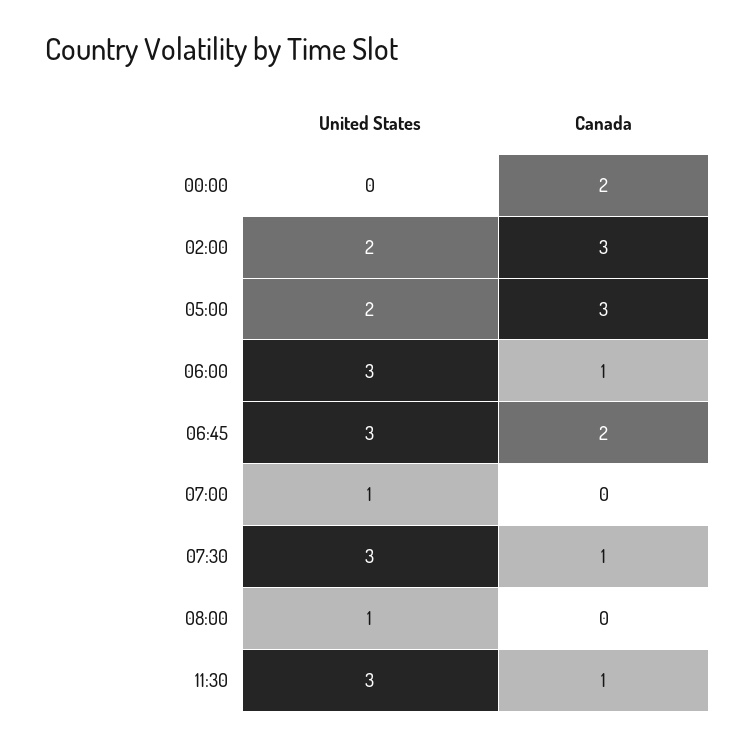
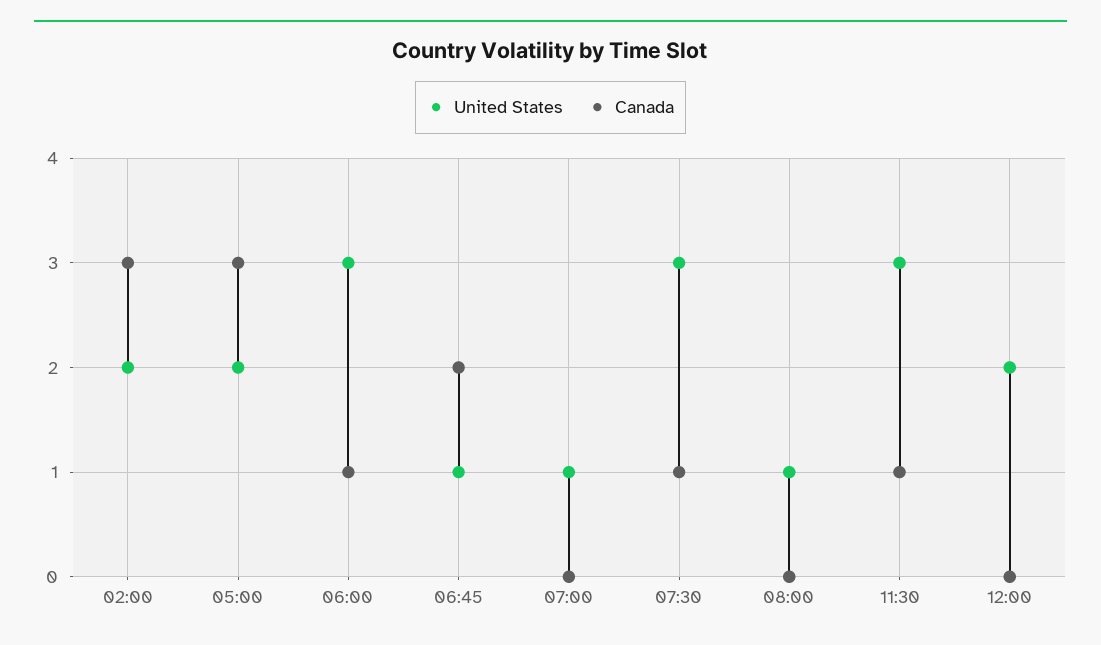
United States, 00:00: 0 -> none
Canada, 00:00: 2 -> none
United States, 06:45: 3 -> 1
United States, 12:00: none -> 2
Canada, 12:00: none -> 0

